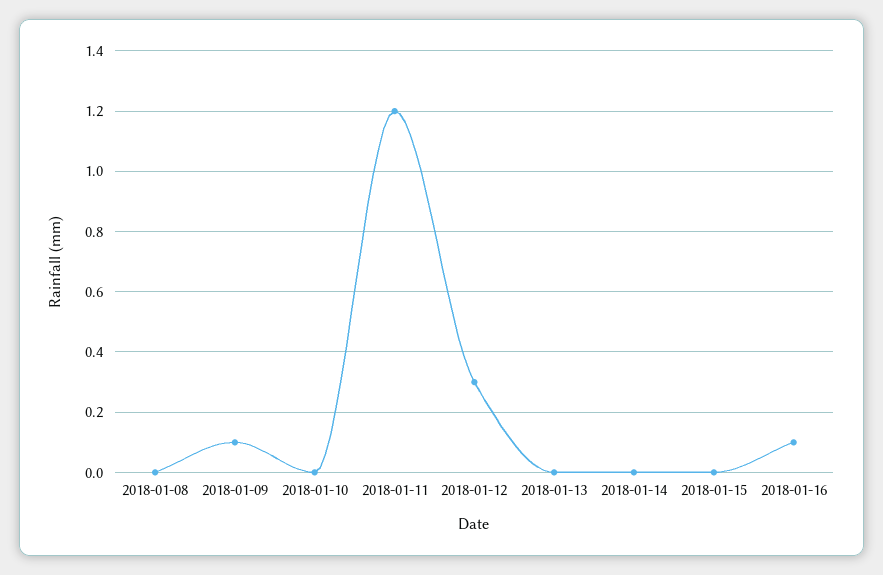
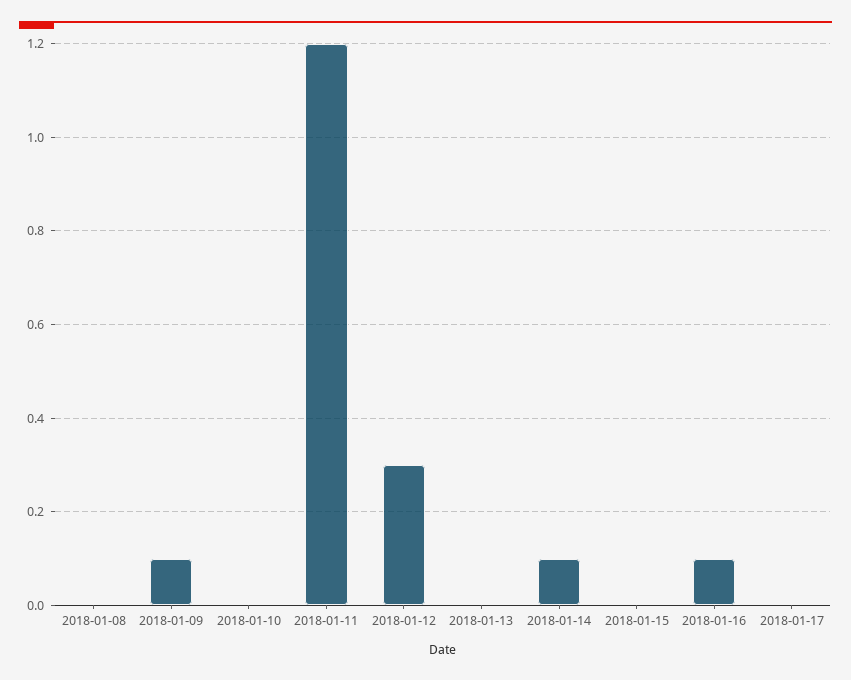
2018-01-14: 0 -> 0.1
2018-01-17: none -> 0

